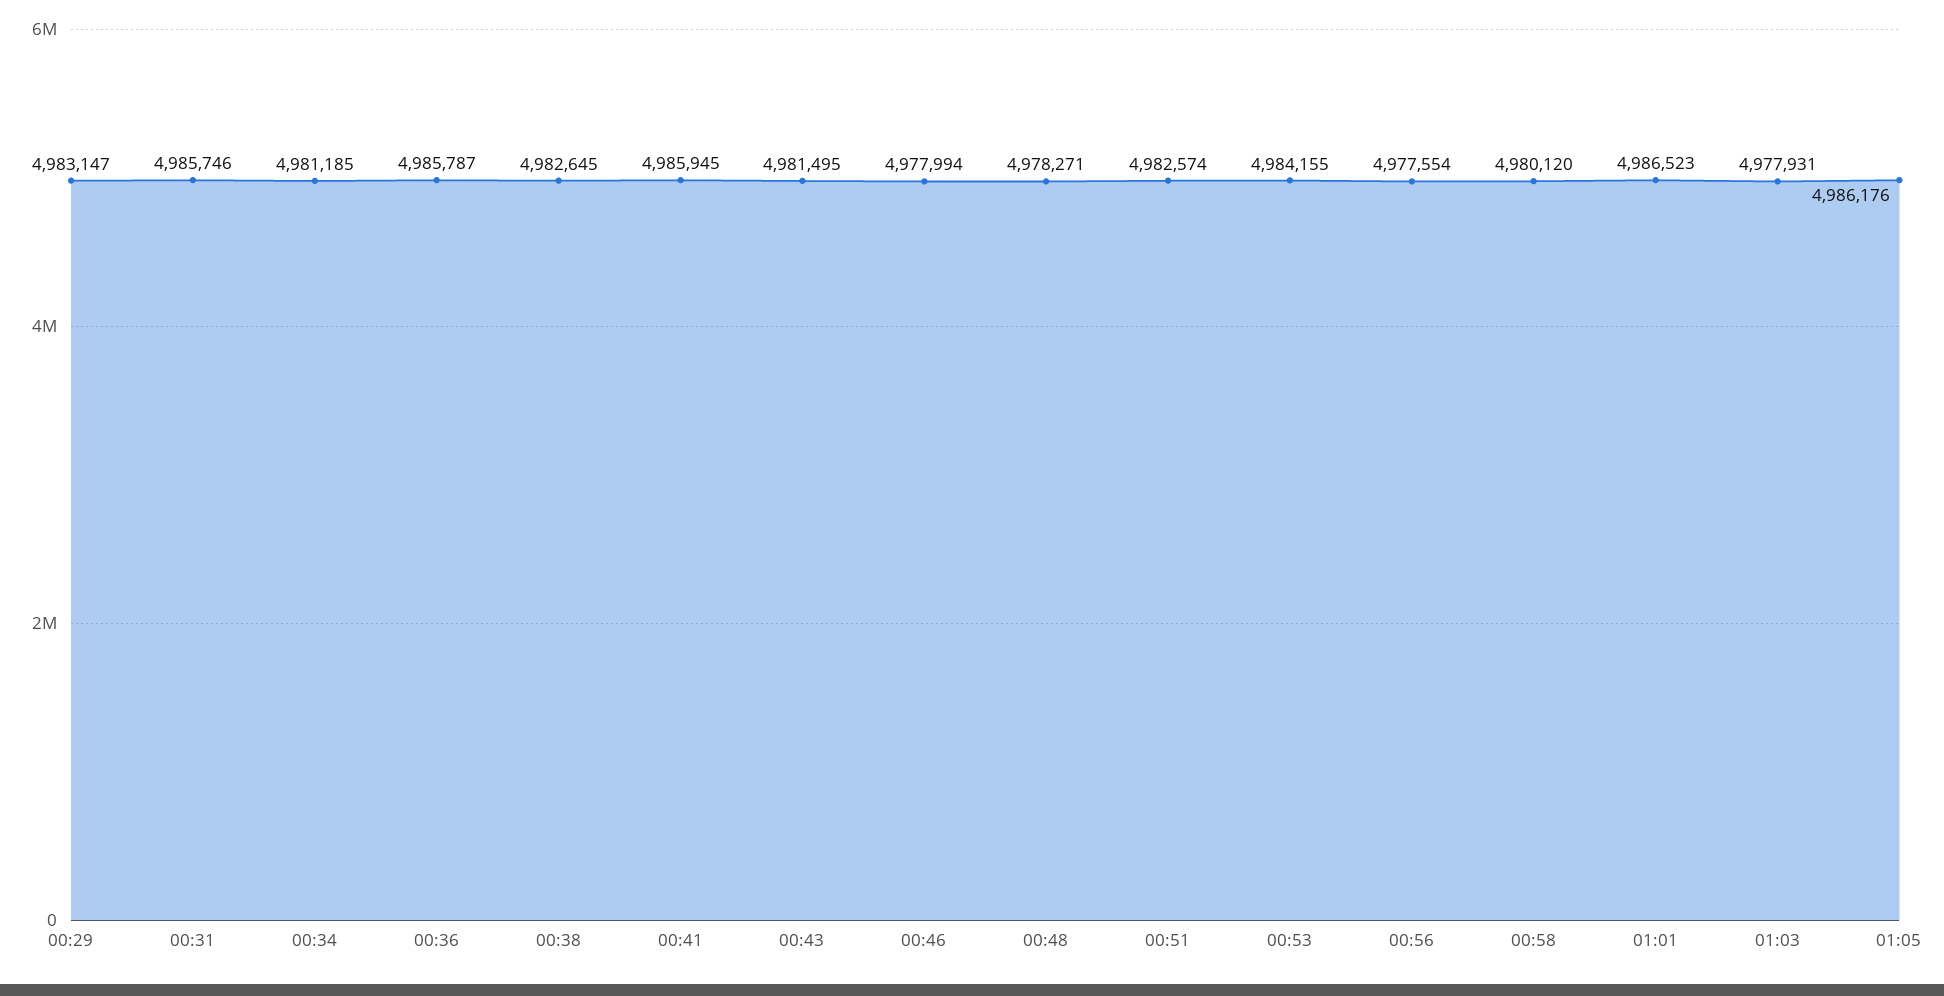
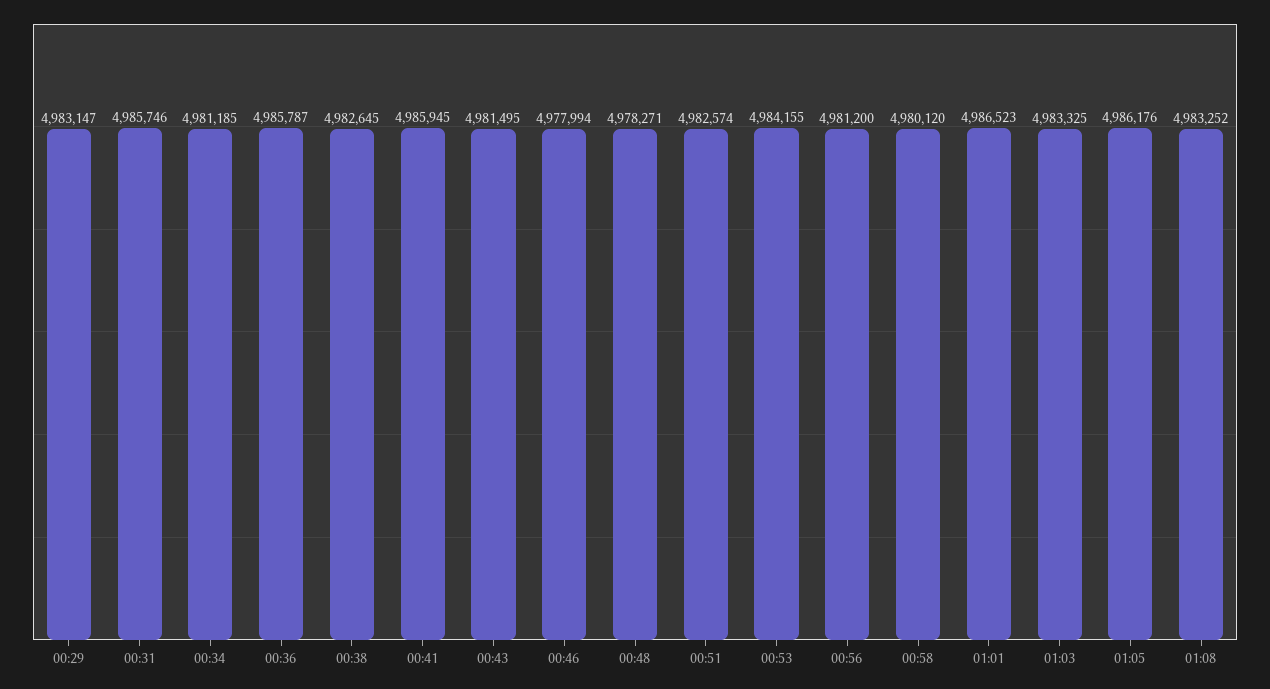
00:56: 4977554 -> 4981200
01:03: 4977931 -> 4983325
01:08: none -> 4983252

